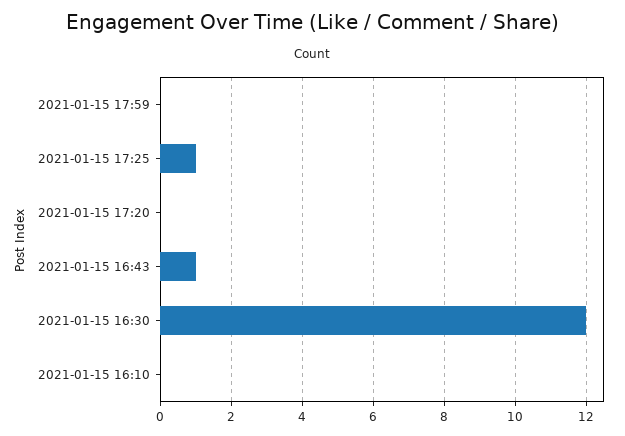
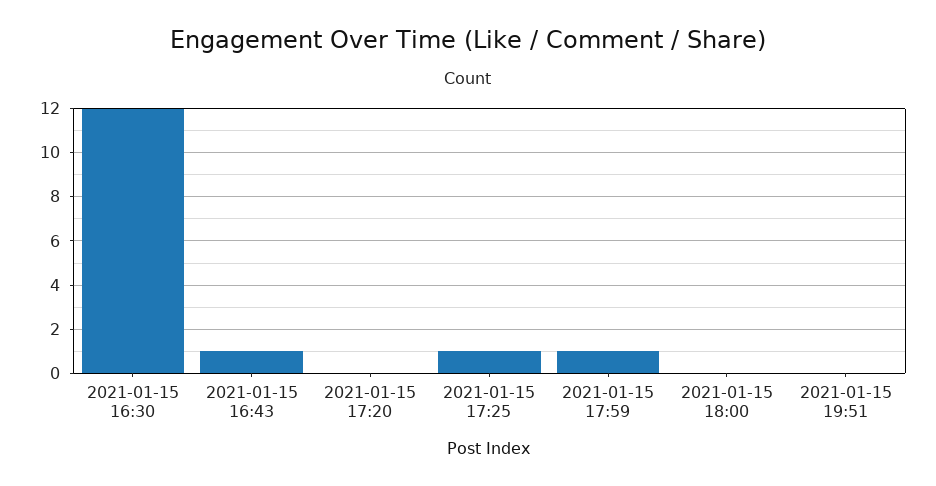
2021-01-15 17:59: 0 -> 1
2021-01-15 16:10: 0 -> none
2021-01-15 18:00: none -> 0
2021-01-15 19:51: none -> 0

